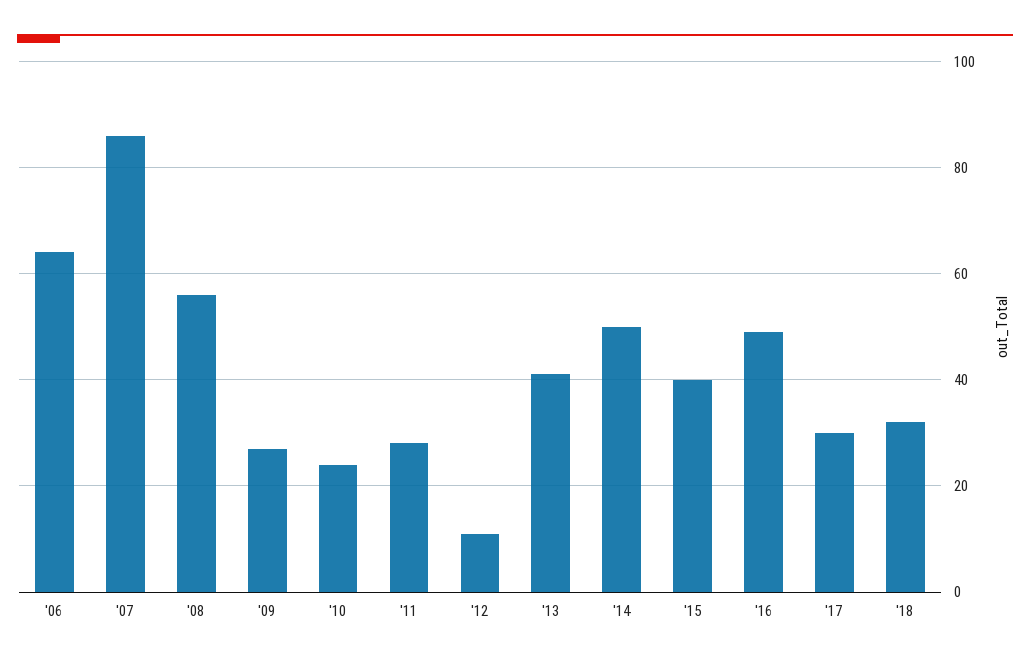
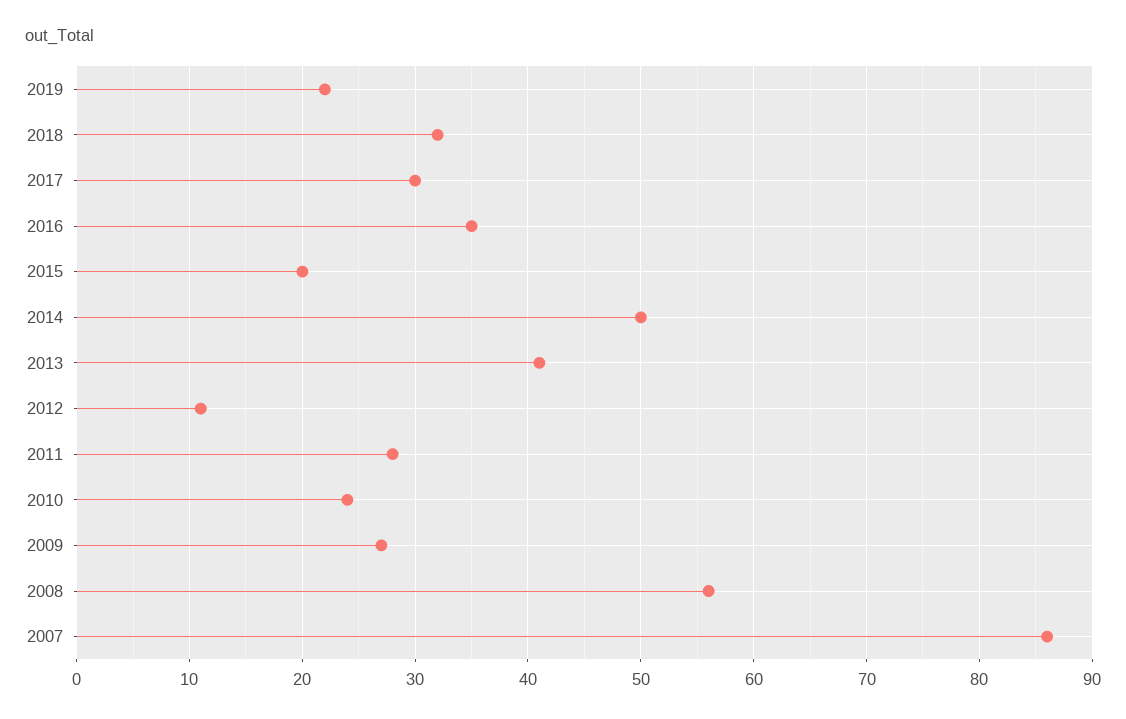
'06: 65 -> none
'15: 40 -> 20
'16: 50 -> 35
2019: none -> 22

